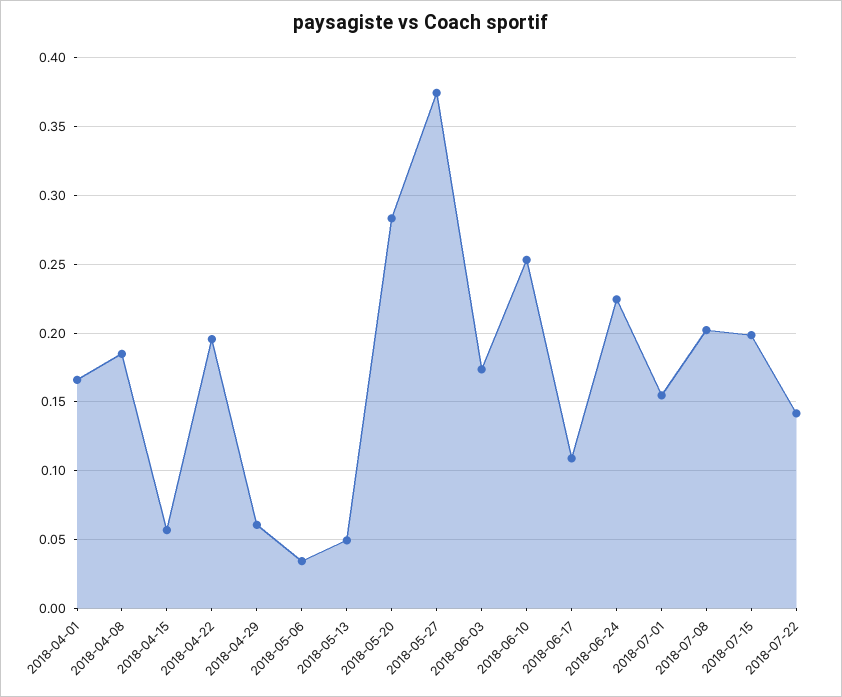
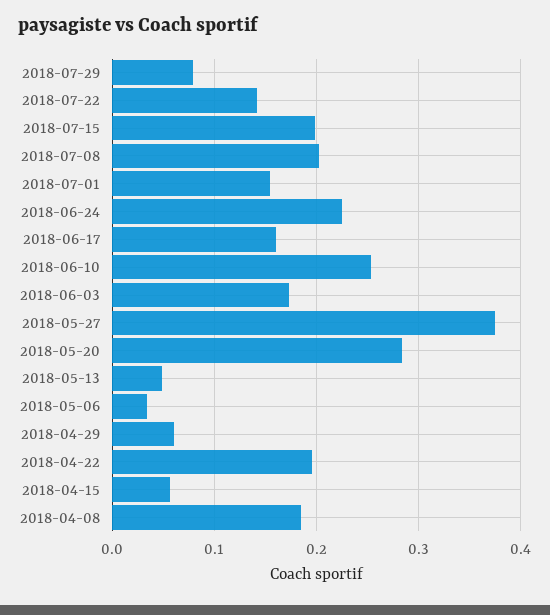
2018-04-01: 0.165 -> none
2018-06-17: 0.11 -> 0.16
2018-07-29: none -> 0.08

